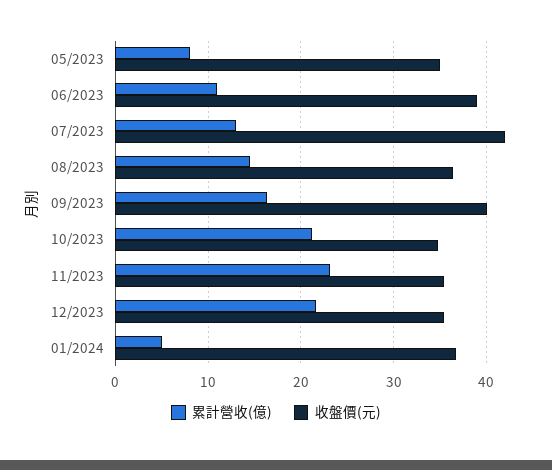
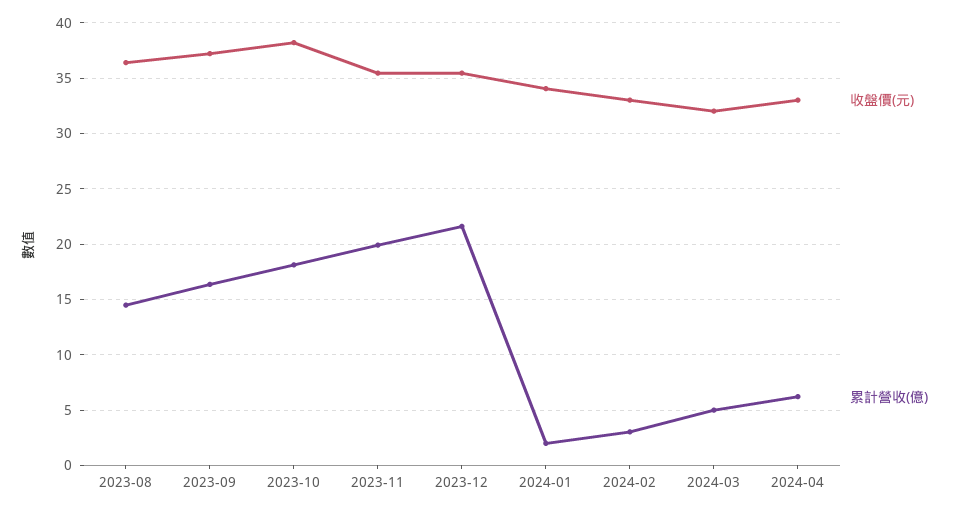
累計營收(億), 05/2023: 8 -> none
收盤價(元), 05/2023: 35 -> none
累計營收(億), 06/2023: 11 -> none
收盤價(元), 06/2023: 39 -> none
累計營收(億), 07/2023: 13 -> none
收盤價(元), 07/2023: 42 -> none
收盤價(元), 09/2023: 40 -> 37
累計營收(億), 10/2023: 21 -> 18
收盤價(元), 10/2023: 35 -> 38
累計營收(億), 11/2023: 23 -> 20
累計營收(億), 01/2024: 5 -> 2
收盤價(元), 01/2024: 37 -> 34
收盤價(元), 2024-02: none -> 33
累計營收(億), 2024-02: none -> 3
收盤價(元), 2024-03: none -> 32
累計營收(億), 2024-03: none -> 5
收盤價(元), 2024-04: none -> 33
累計營收(億), 2024-04: none -> 6

